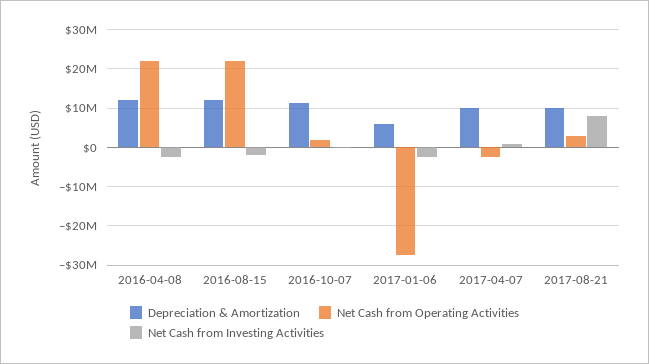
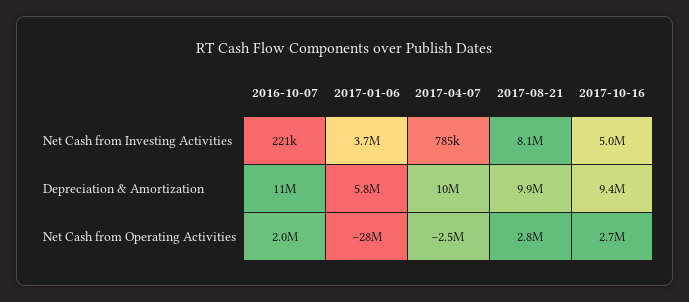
Depreciation & Amortization, 2016-04-08: 12000000 -> none
Net Cash from Operating Activities, 2016-04-08: 22000000 -> none
Net Cash from Investing Activities, 2016-04-08: -2000000 -> none
Depreciation & Amortization, 2016-08-15: 12000000 -> none
Net Cash from Operating Activities, 2016-08-15: 22000000 -> none
Net Cash from Investing Activities, 2016-08-15: -2000000 -> none
Net Cash from Investing Activities, 2017-01-06: -2000000 -> 3700000
Net Cash from Investing Activities, 2017-10-16: none -> 5000000
Depreciation & Amortization, 2017-10-16: none -> 9400000
Net Cash from Operating Activities, 2017-10-16: none -> 2700000

